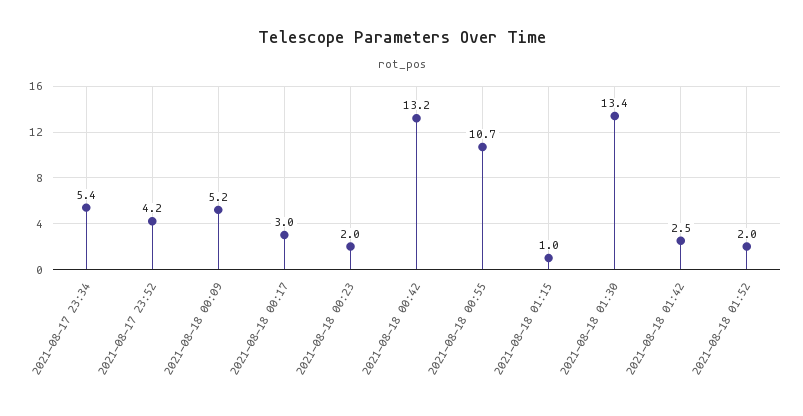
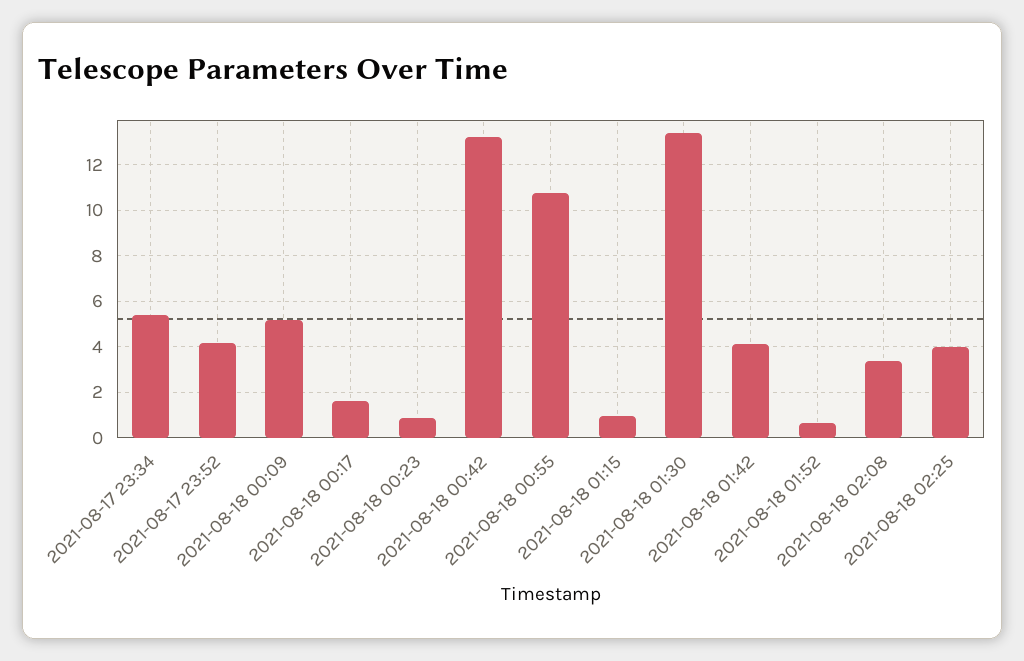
2021-08-18 00:17: 3 -> 1.5
2021-08-18 00:23: 2 -> 1
2021-08-18 01:42: 2.5 -> 4
2021-08-18 01:52: 2 -> 0.5
2021-08-18 02:08: none -> 3.5
2021-08-18 02:25: none -> 4

